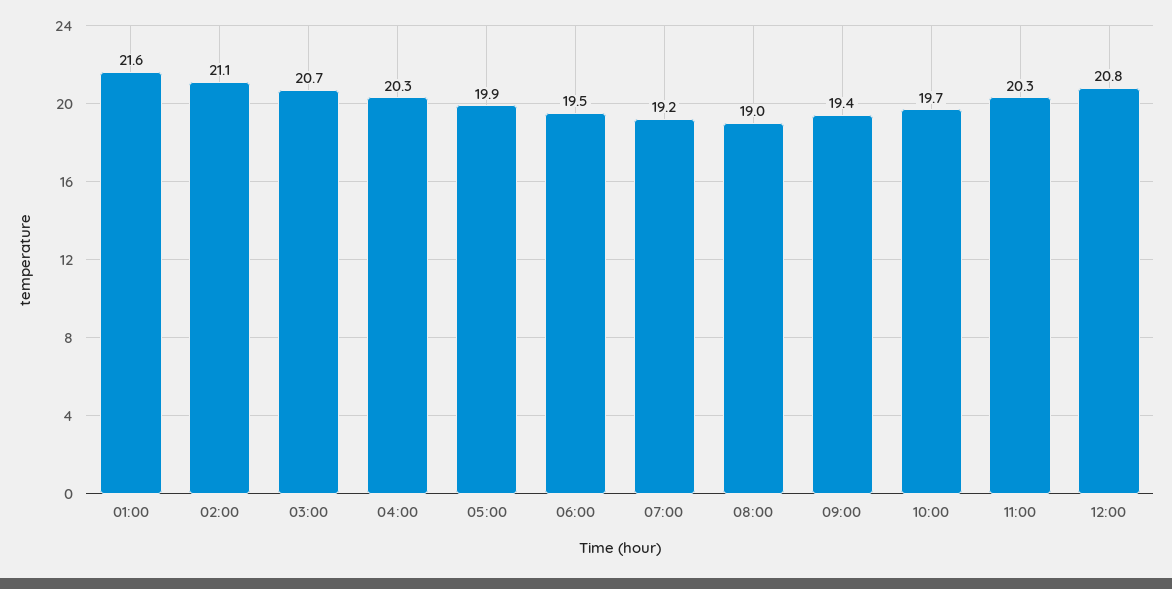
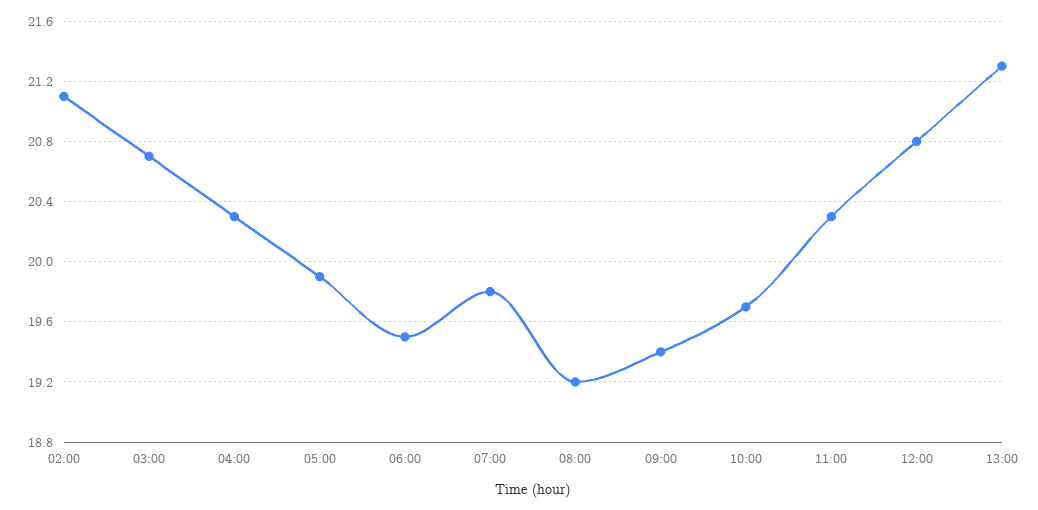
01:00: 21.6 -> none
07:00: 19.2 -> 19.8
08:00: 19 -> 19.2
13:00: none -> 21.3

